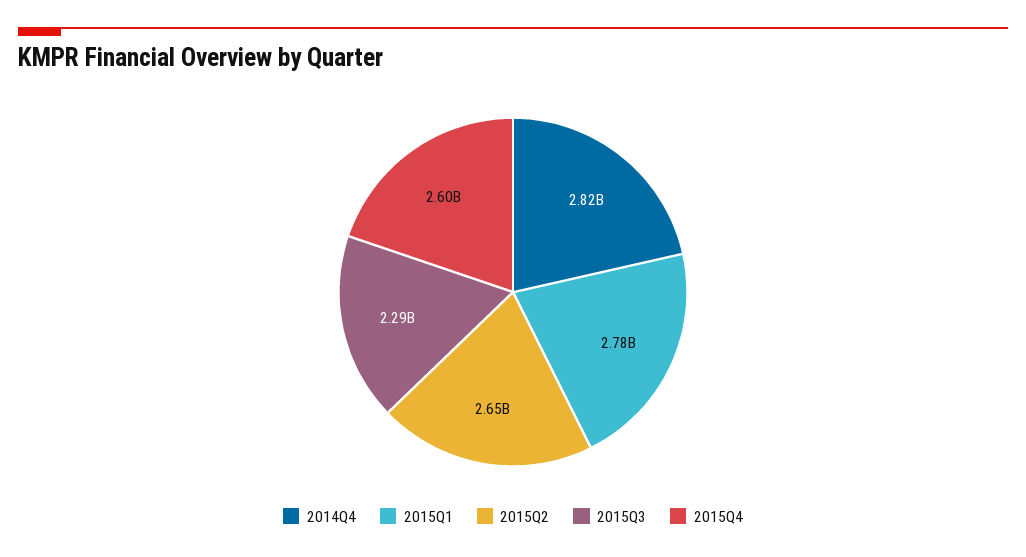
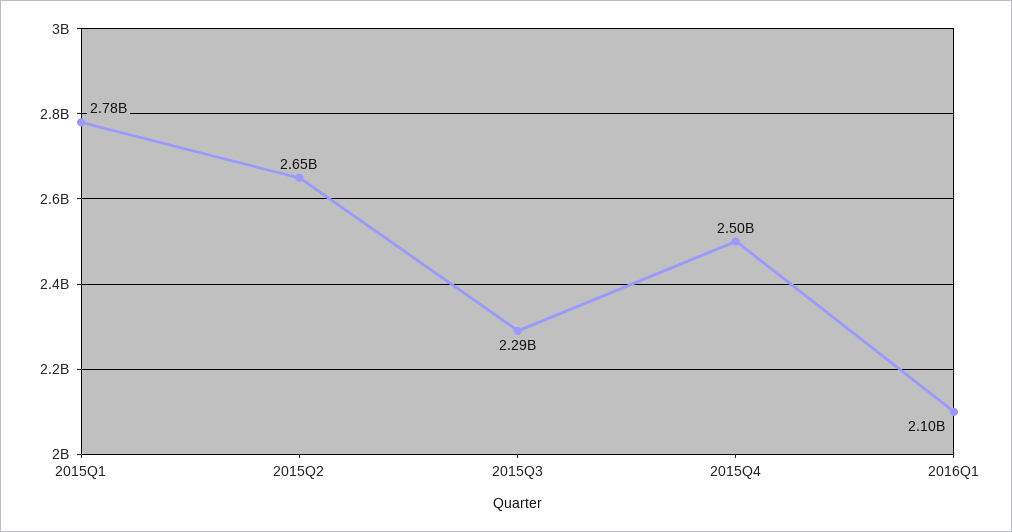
2014Q4: 2820000000 -> none
2015Q4: 2600000000 -> 2500000000
2016Q1: none -> 2100000000

